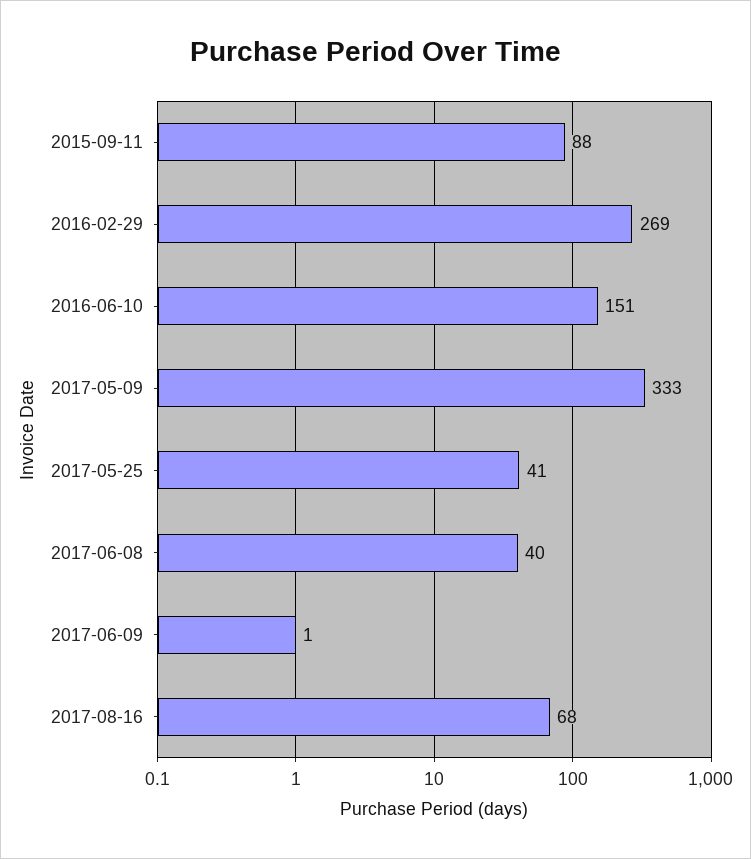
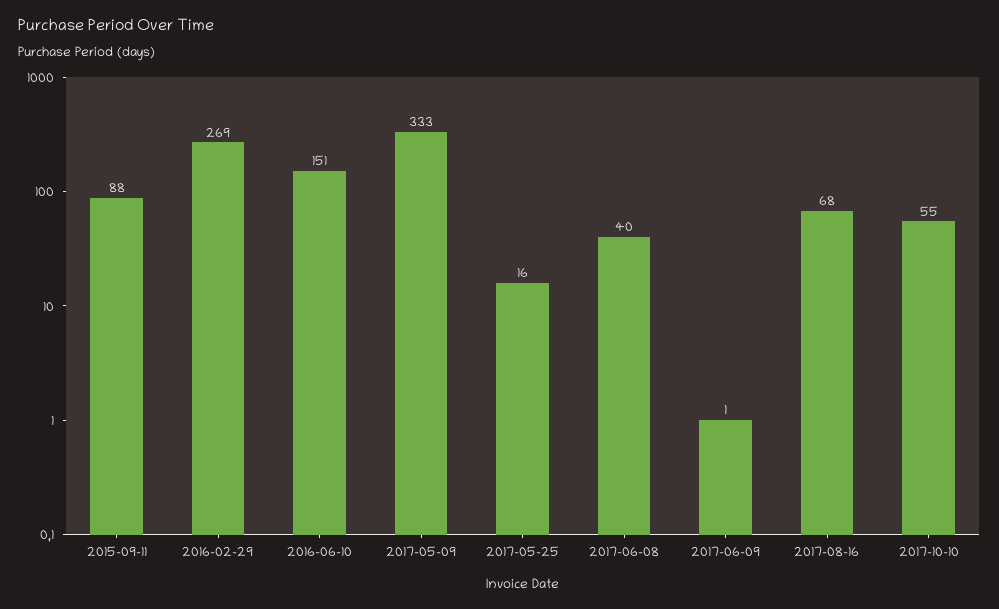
2017-05-25: 41 -> 16
2017-10-10: none -> 55

